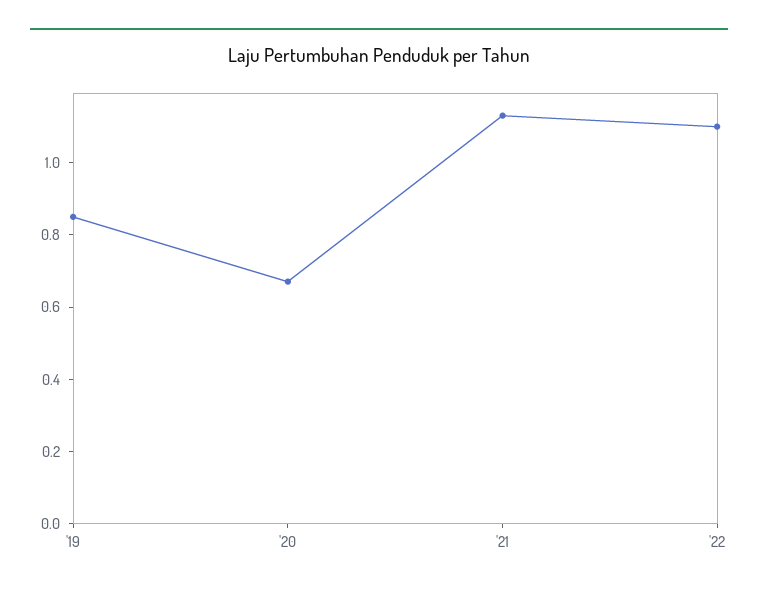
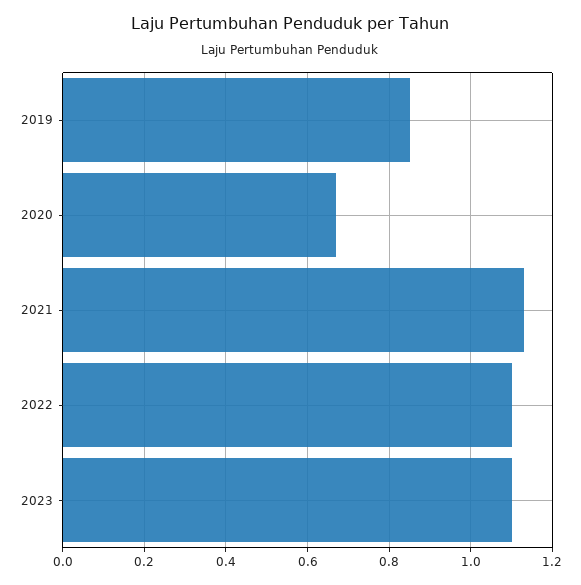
2023: none -> 1.1

